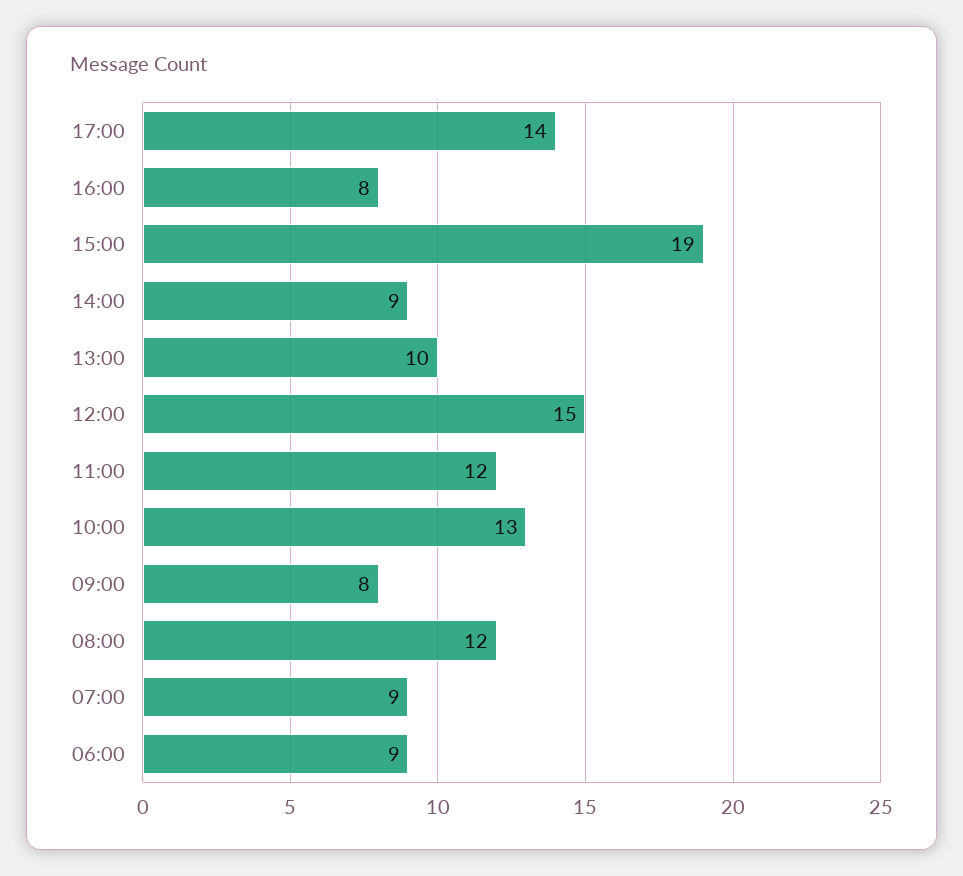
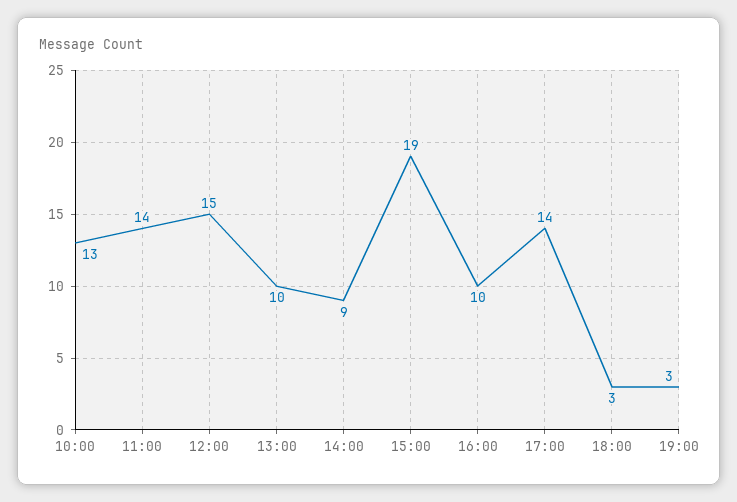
16:00: 8 -> 10
11:00: 12 -> 14
09:00: 8 -> none
08:00: 12 -> none
07:00: 9 -> none
06:00: 9 -> none
18:00: none -> 3
19:00: none -> 3

